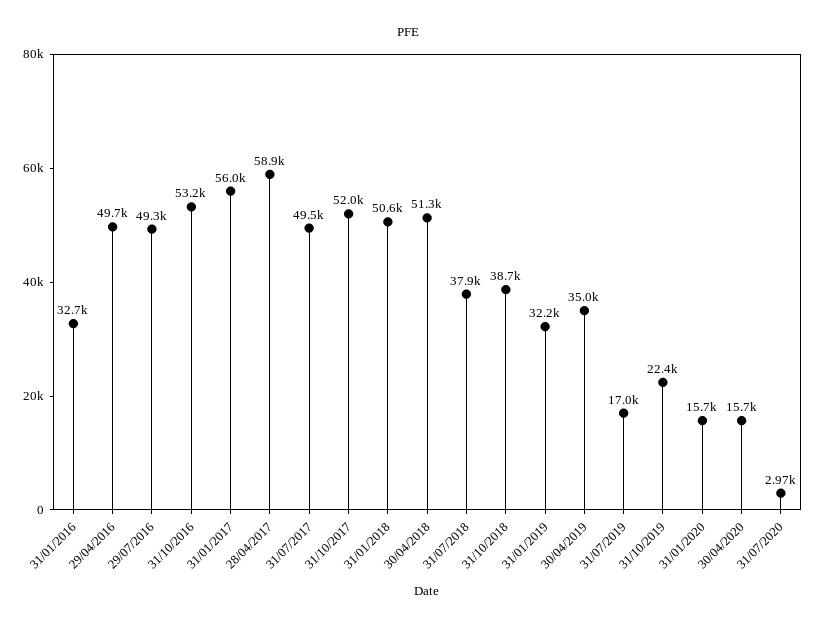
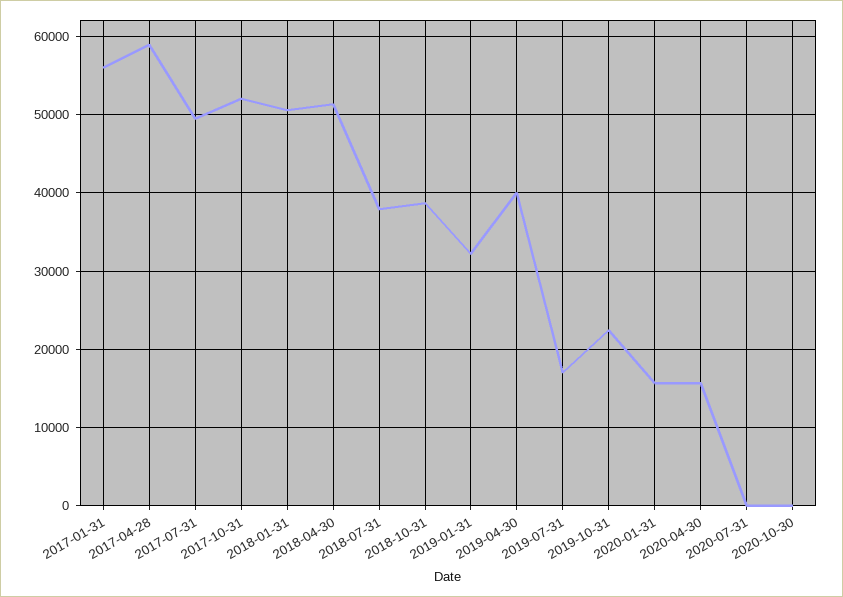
31/01/2016: 32700 -> none
29/04/2016: 49700 -> none
29/07/2016: 49300 -> none
31/10/2016: 53200 -> none
30/04/2019: 35000 -> 40000
31/07/2020: 2970 -> 0
2020-10-30: none -> 0

